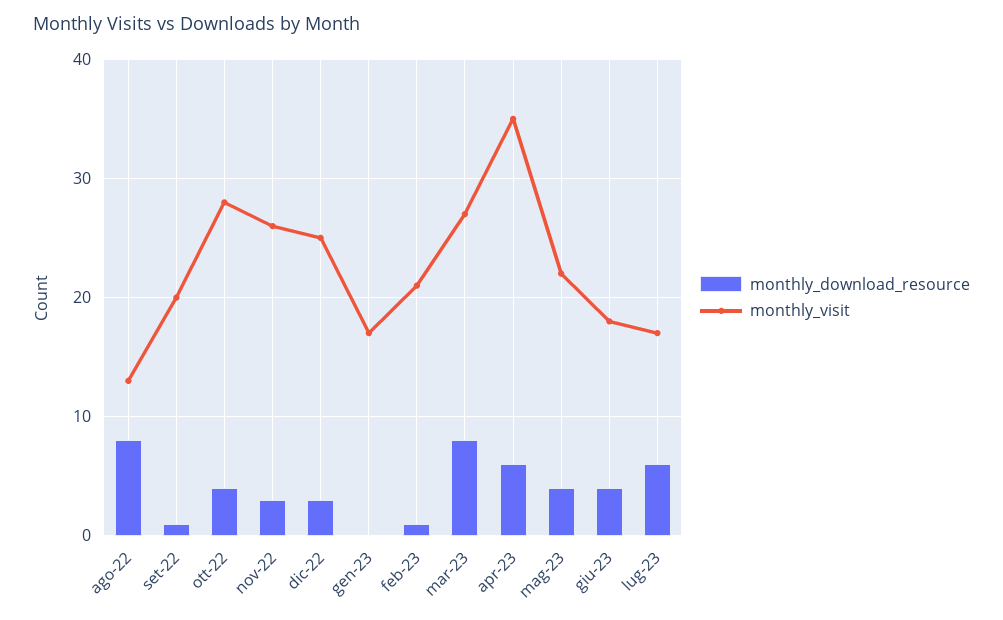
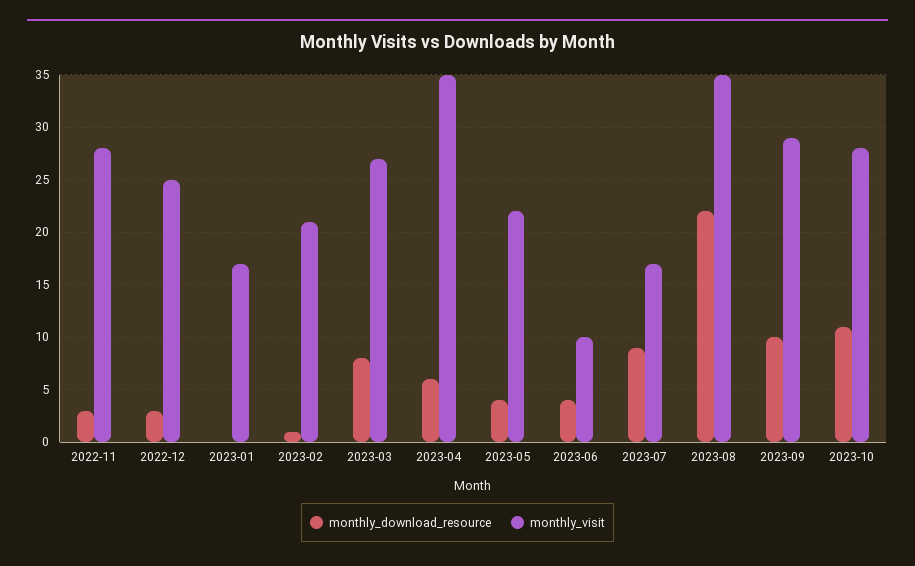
monthly_download_resource, ago-22: 8 -> none
monthly_visit, ago-22: 13 -> none
monthly_download_resource, set-22: 1 -> none
monthly_visit, set-22: 20 -> none
monthly_download_resource, ott-22: 4 -> none
monthly_visit, ott-22: 28 -> none
monthly_visit, nov-22: 26 -> 28
monthly_visit, giu-23: 18 -> 10
monthly_download_resource, lug-23: 6 -> 9
monthly_download_resource, 2023-08: none -> 22
monthly_visit, 2023-08: none -> 35
monthly_download_resource, 2023-09: none -> 10
monthly_visit, 2023-09: none -> 29
monthly_download_resource, 2023-10: none -> 11
monthly_visit, 2023-10: none -> 28

